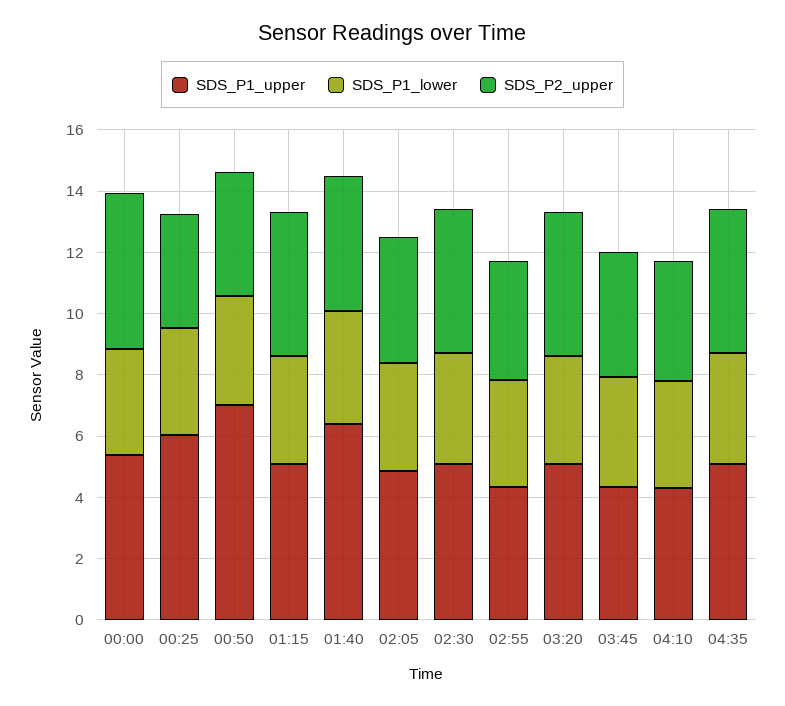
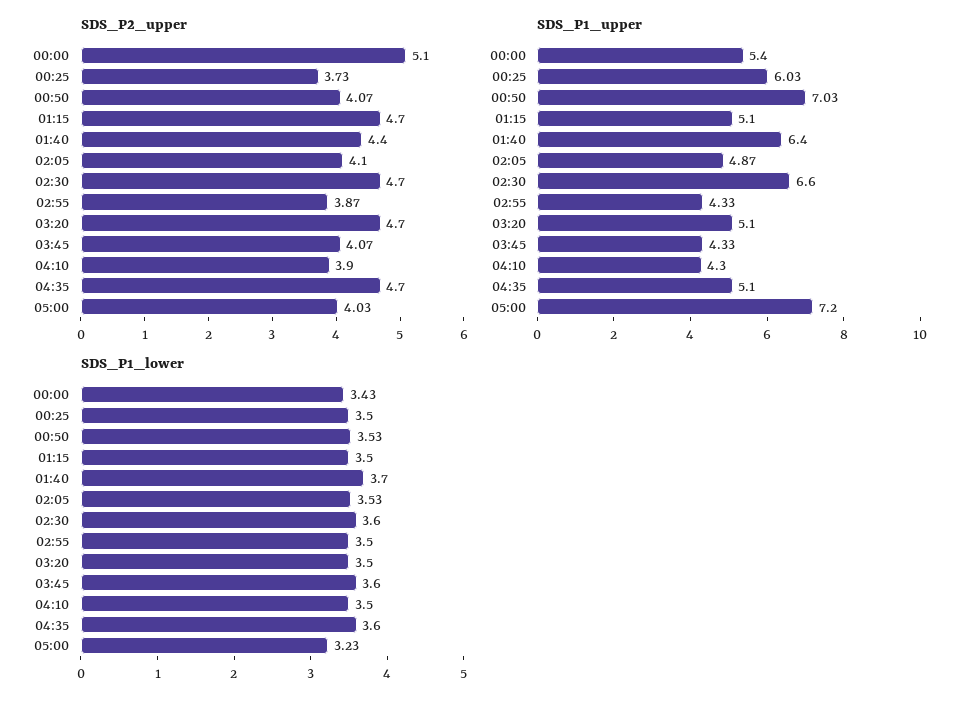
SDS_P1_upper, 02:30: 5 -> 6.6
SDS_P2_upper, 05:00: none -> 4.03
SDS_P1_upper, 05:00: none -> 7.2
SDS_P1_lower, 05:00: none -> 3.23

